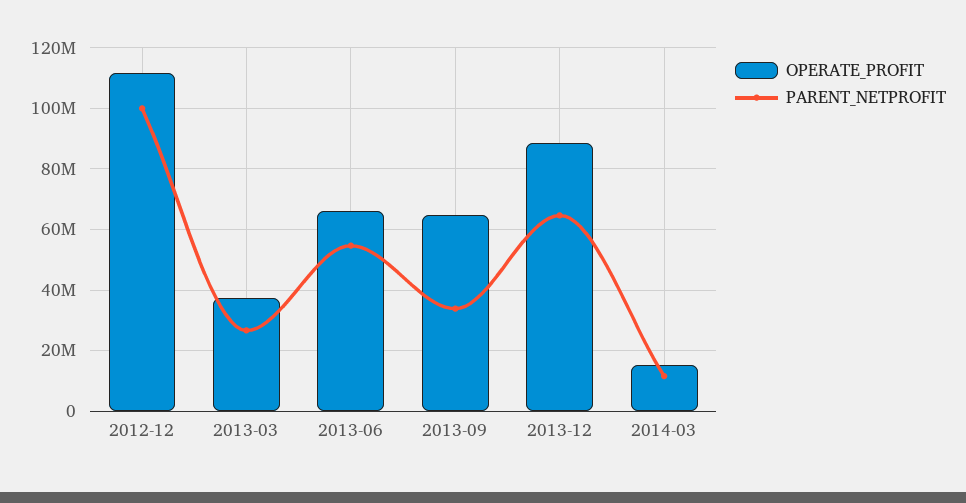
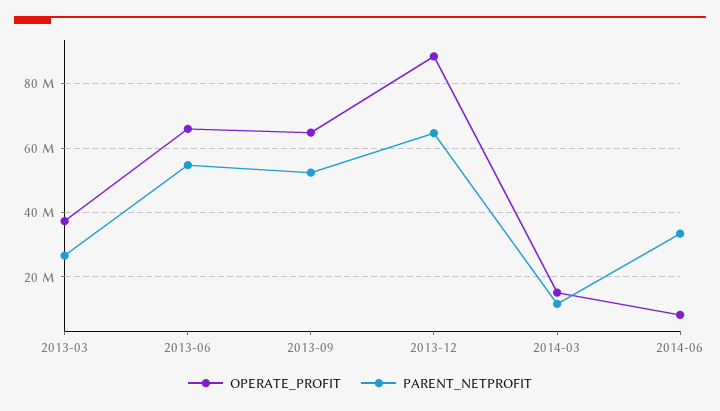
OPERATE_PROFIT, 2012-12: 112000000 -> none
PARENT_NETPROFIT, 2012-12: 100000000 -> none
PARENT_NETPROFIT, 2013-09: 34000000 -> 52000000
OPERATE_PROFIT, 2014-06: none -> 8000000
PARENT_NETPROFIT, 2014-06: none -> 34000000

